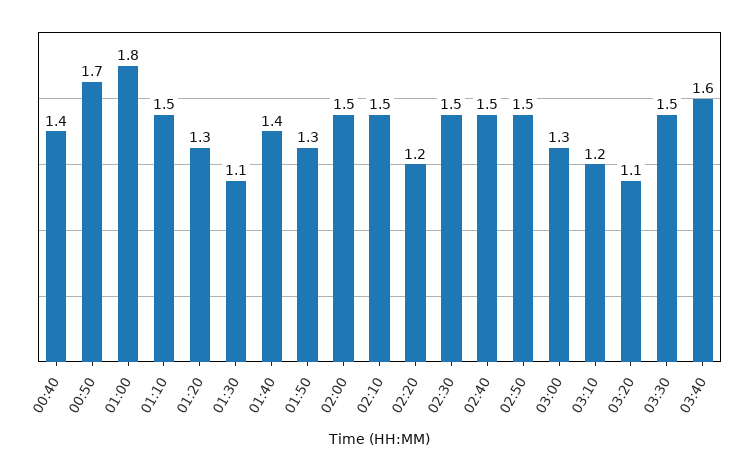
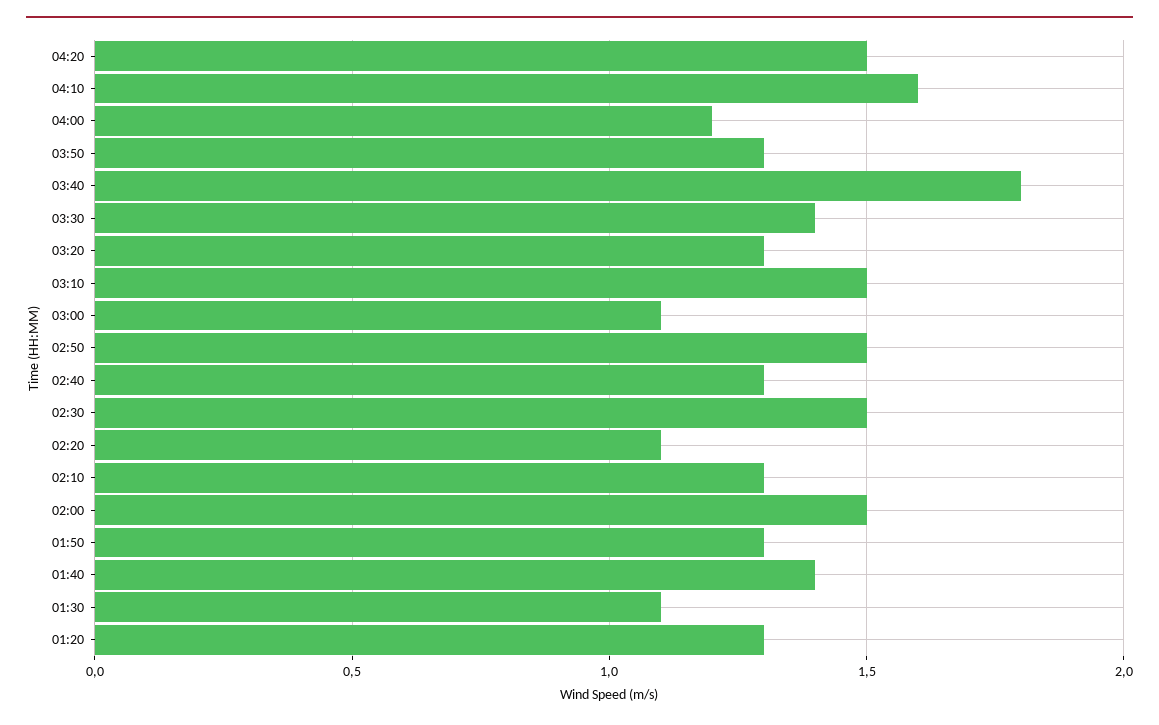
00:40: 1.4 -> none
00:50: 1.7 -> none
01:00: 1.8 -> none
01:10: 1.5 -> none
02:10: 1.5 -> 1.3
02:20: 1.2 -> 1.1
02:40: 1.5 -> 1.3
03:00: 1.3 -> 1.1
03:10: 1.2 -> 1.5
03:20: 1.1 -> 1.3
03:30: 1.5 -> 1.4
03:40: 1.6 -> 1.8
04:20: none -> 1.5
04:10: none -> 1.6
04:00: none -> 1.2
03:50: none -> 1.3

